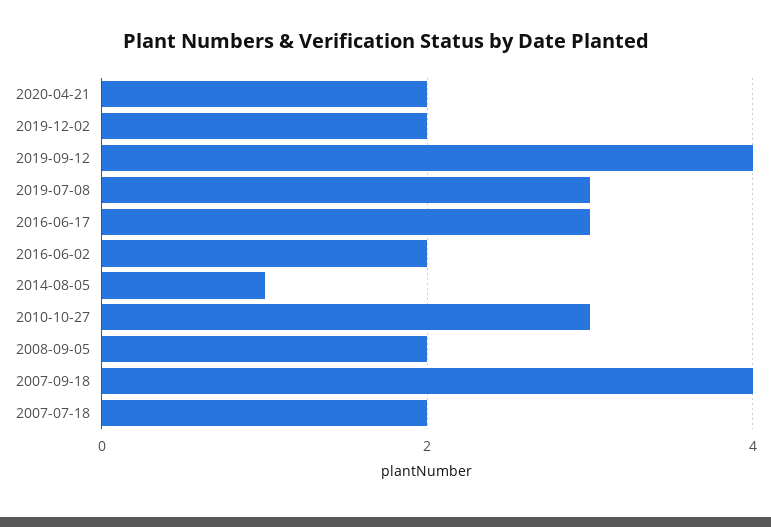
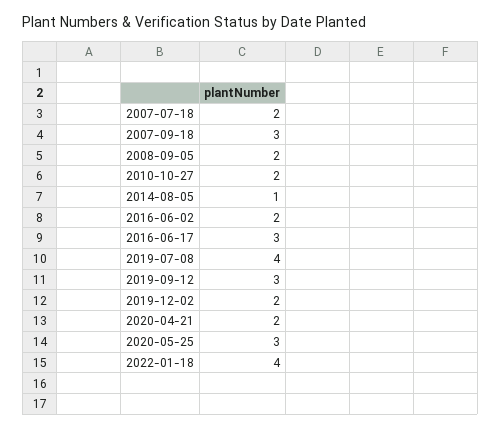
2019-09-12: 4 -> 3
2019-07-08: 3 -> 4
2010-10-27: 3 -> 2
2007-09-18: 4 -> 3
2020-05-25: none -> 3
2022-01-18: none -> 4

